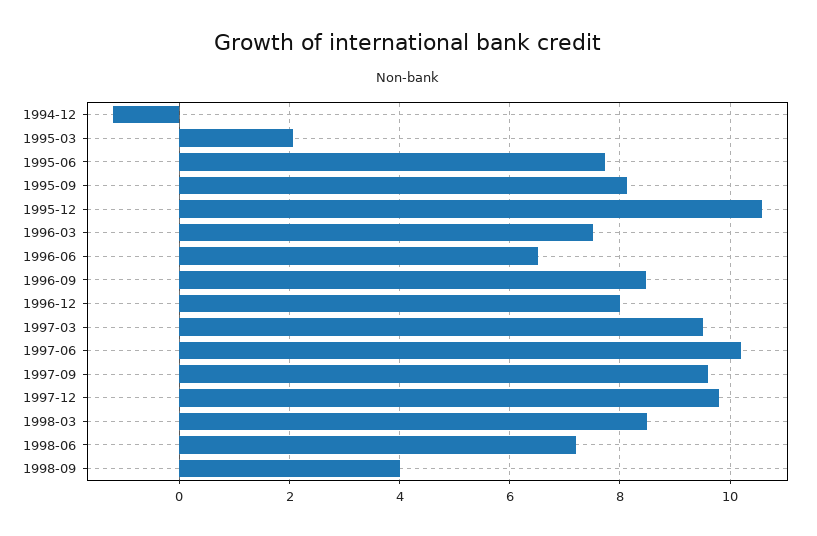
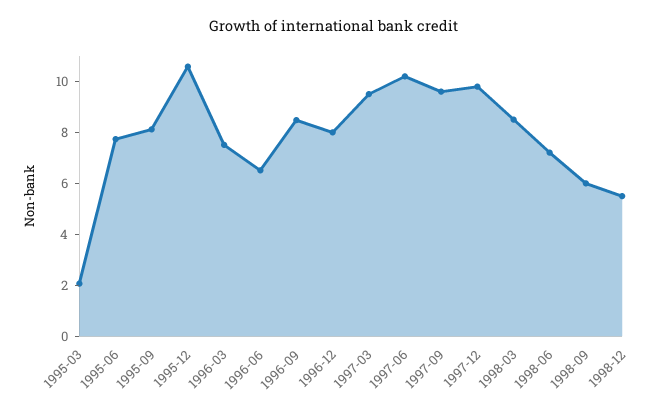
1994-12: -1.2 -> none
1998-09: 4 -> 6
1998-12: none -> 5.5

